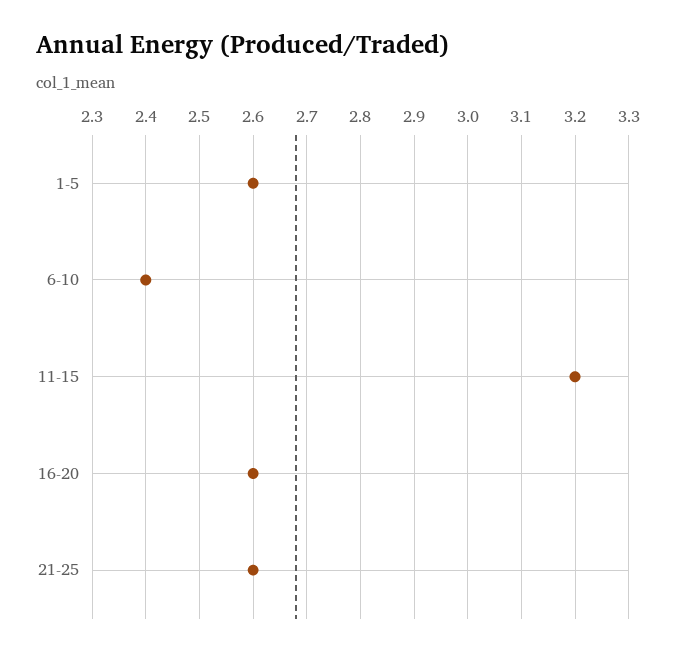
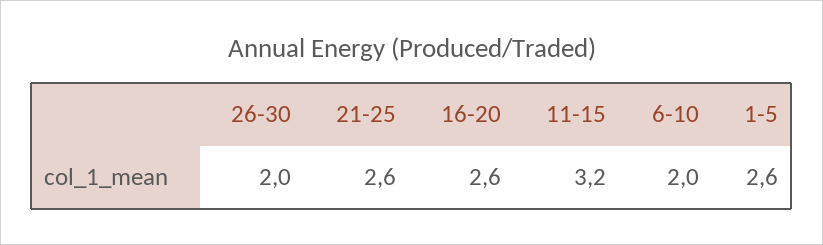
6-10: 2.4 -> 2
26-30: none -> 2

